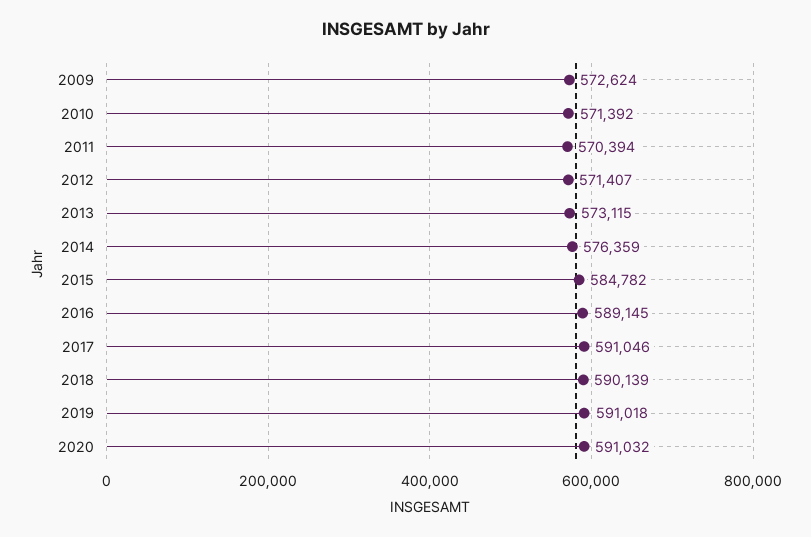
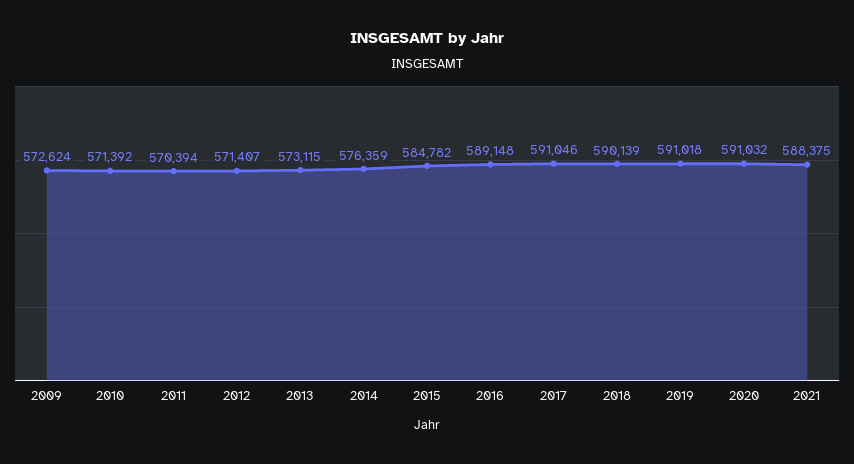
2016: 589145 -> 589148
2021: none -> 588375

